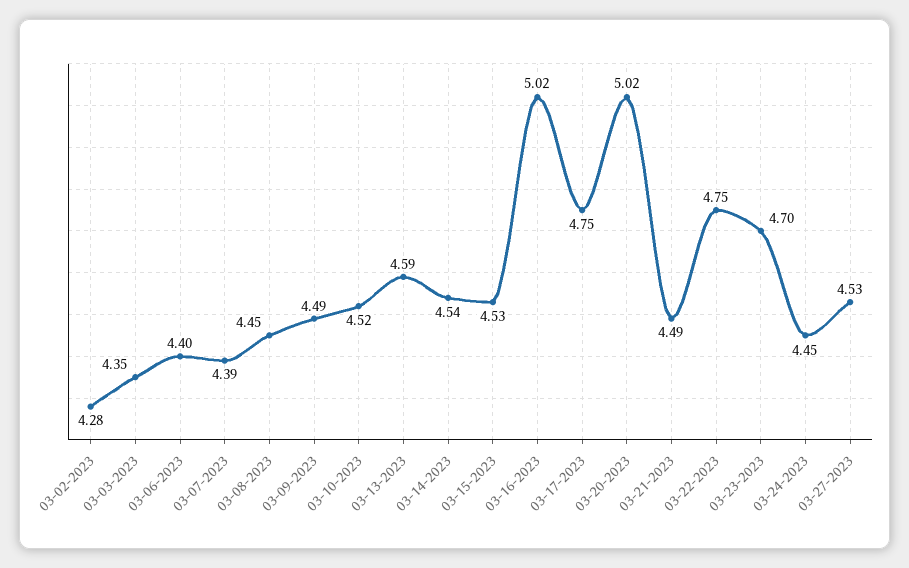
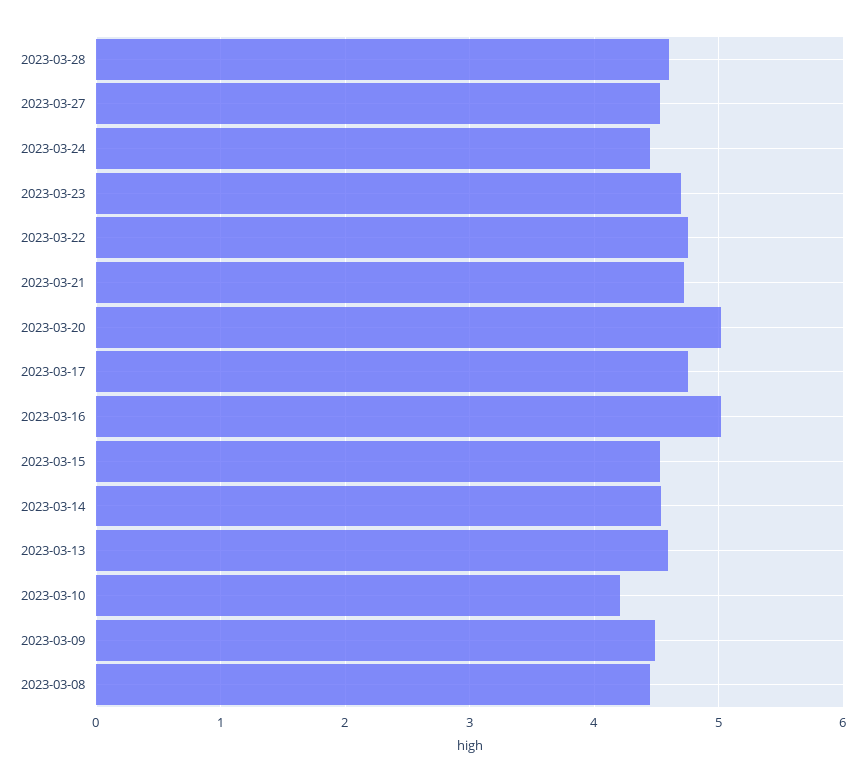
03-02-2023: 4.28 -> none
03-03-2023: 4.35 -> none
03-06-2023: 4.4 -> none
03-07-2023: 4.39 -> none
03-10-2023: 4.52 -> 4.2
03-21-2023: 4.49 -> 4.7
2023-03-28: none -> 4.6

